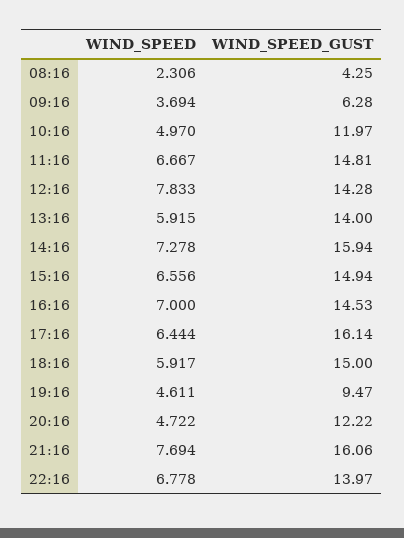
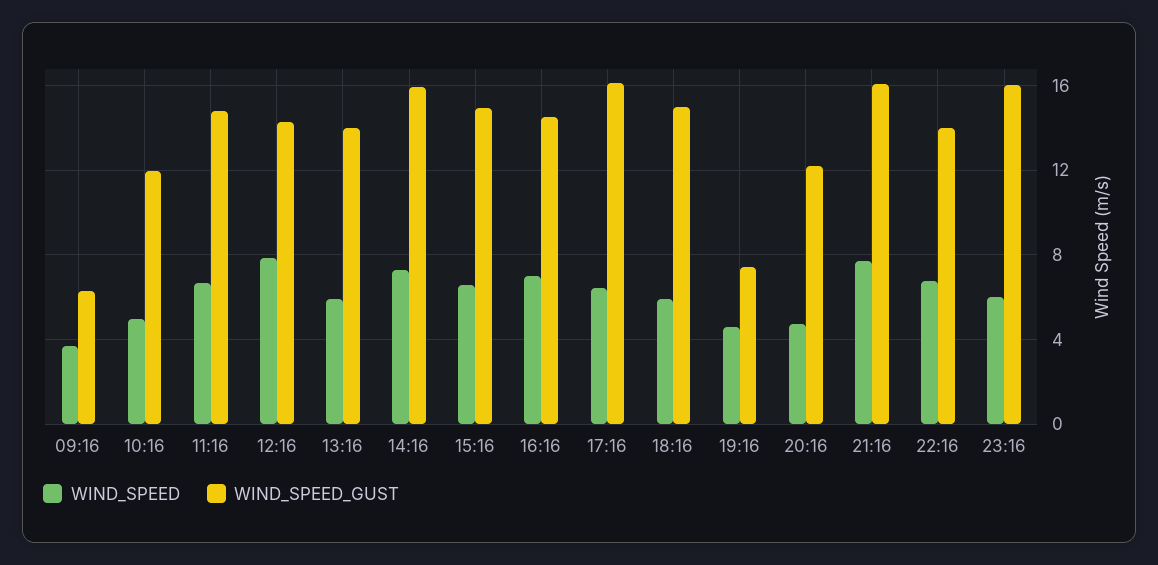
WIND_SPEED, 08:16: 2.306 -> none
WIND_SPEED_GUST, 08:16: 4.25 -> none
WIND_SPEED_GUST, 19:16: 9.47 -> 7.5
WIND_SPEED, 23:16: none -> 6
WIND_SPEED_GUST, 23:16: none -> 16

